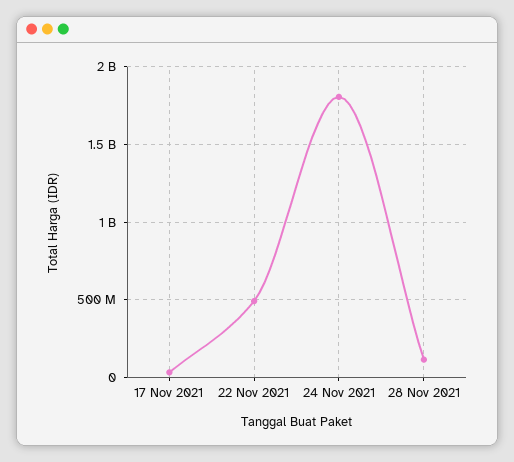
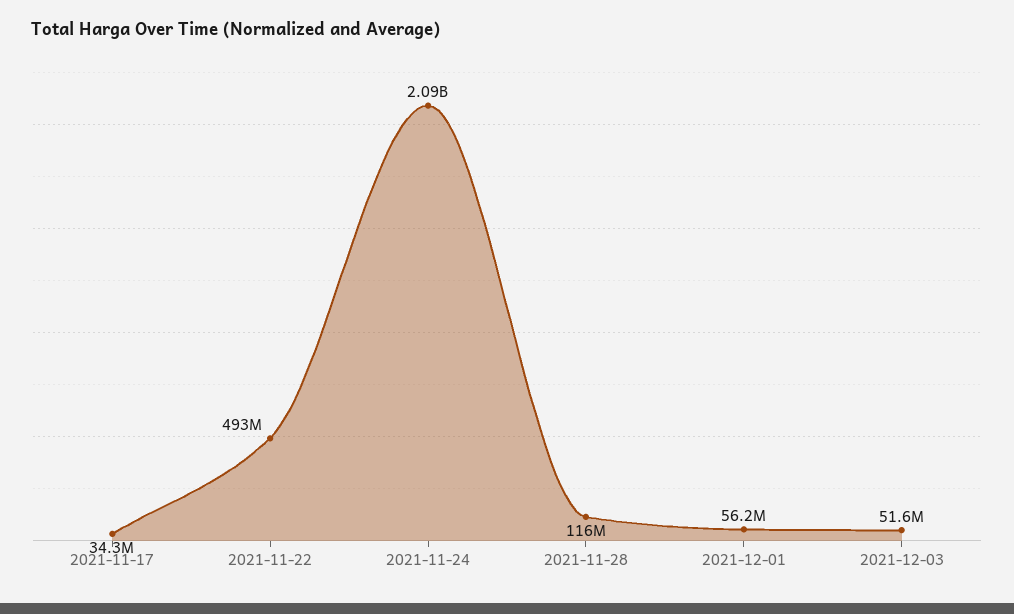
24 Nov 2021: 1800000000 -> 2090000000
2021-12-01: none -> 56200000
2021-12-03: none -> 51600000

